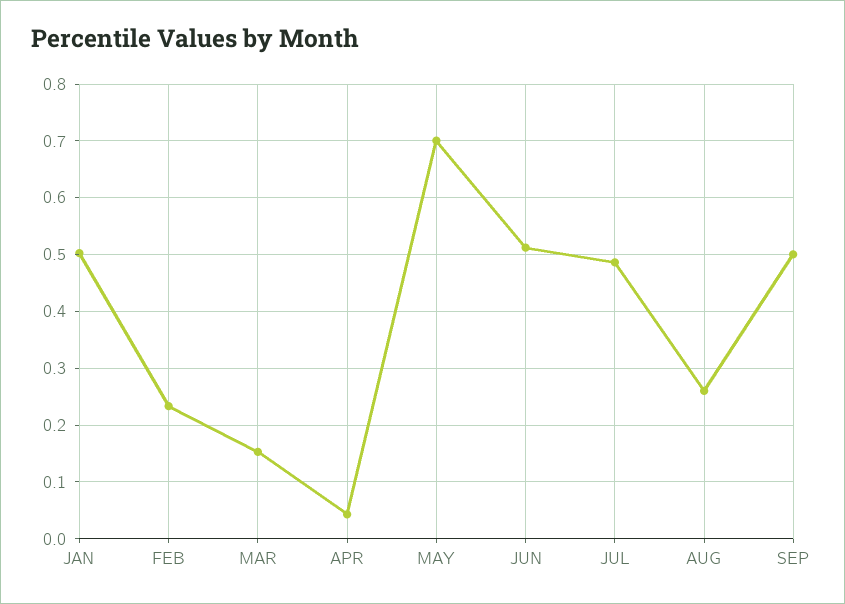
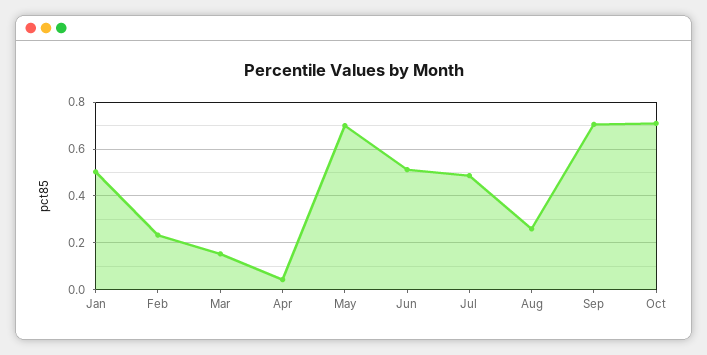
SEP: 0.5 -> 0.7
Oct: none -> 0.7

